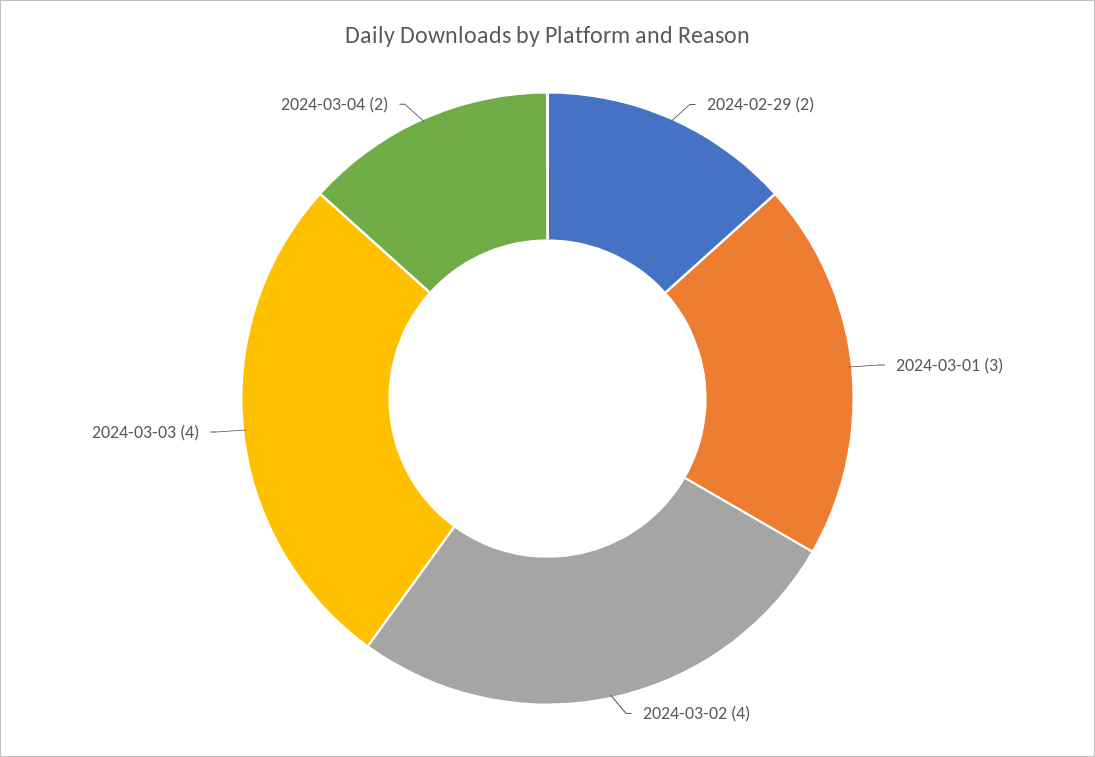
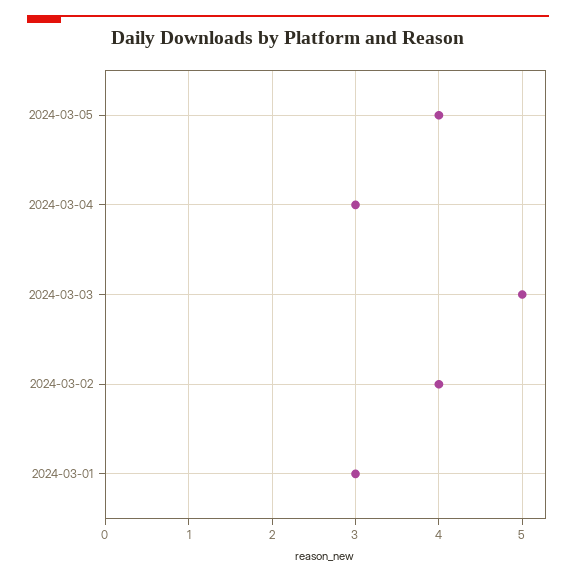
2024-02-29: 2 -> none
2024-03-03: 4 -> 5
2024-03-04: 2 -> 3
2024-03-05: none -> 4

